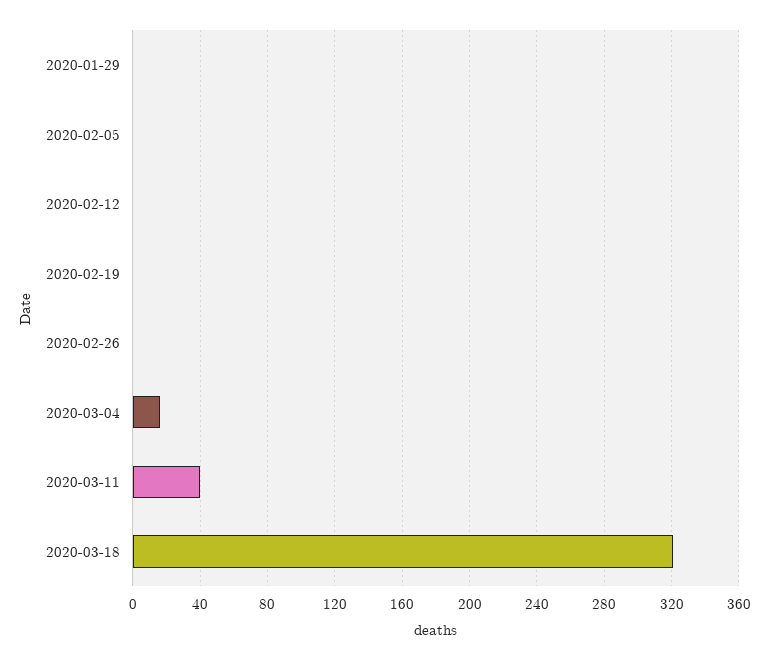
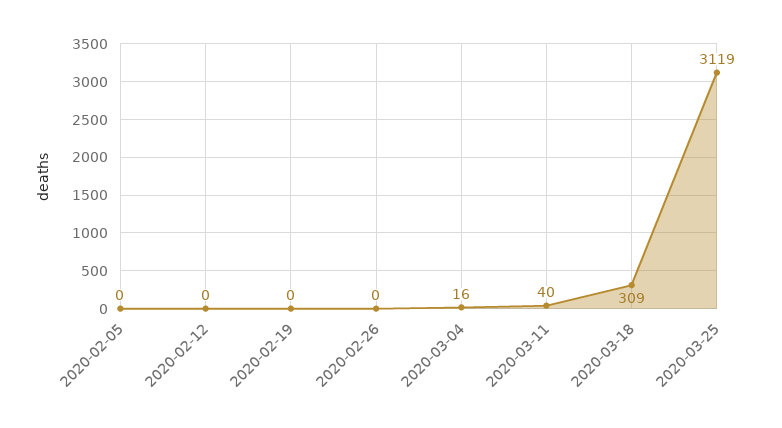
2020-01-29: 0 -> none
2020-03-18: 320 -> 309
2020-03-25: none -> 3119

